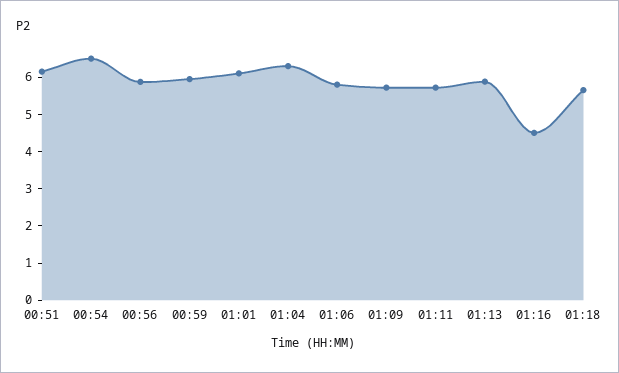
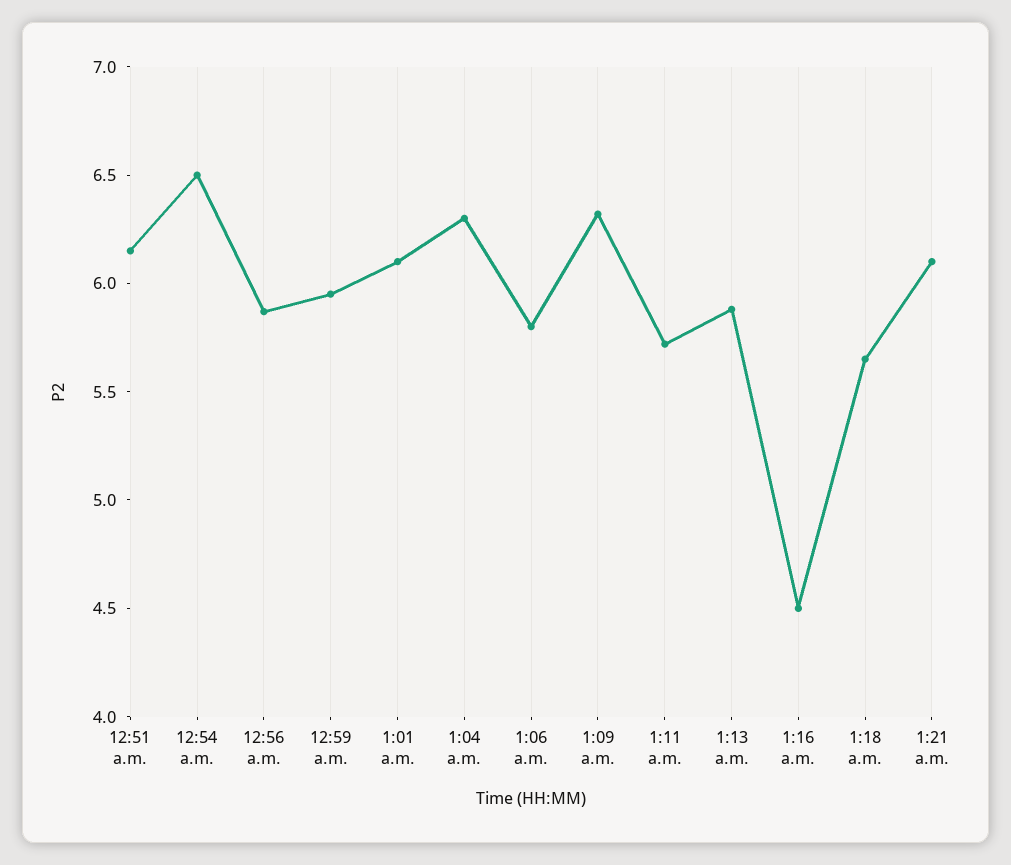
01:09: 5.75 -> 6.3
1:21 a.m.: none -> 6.1

